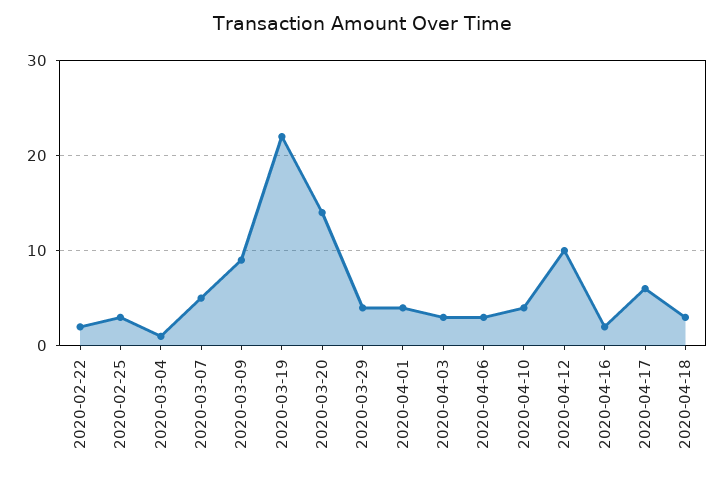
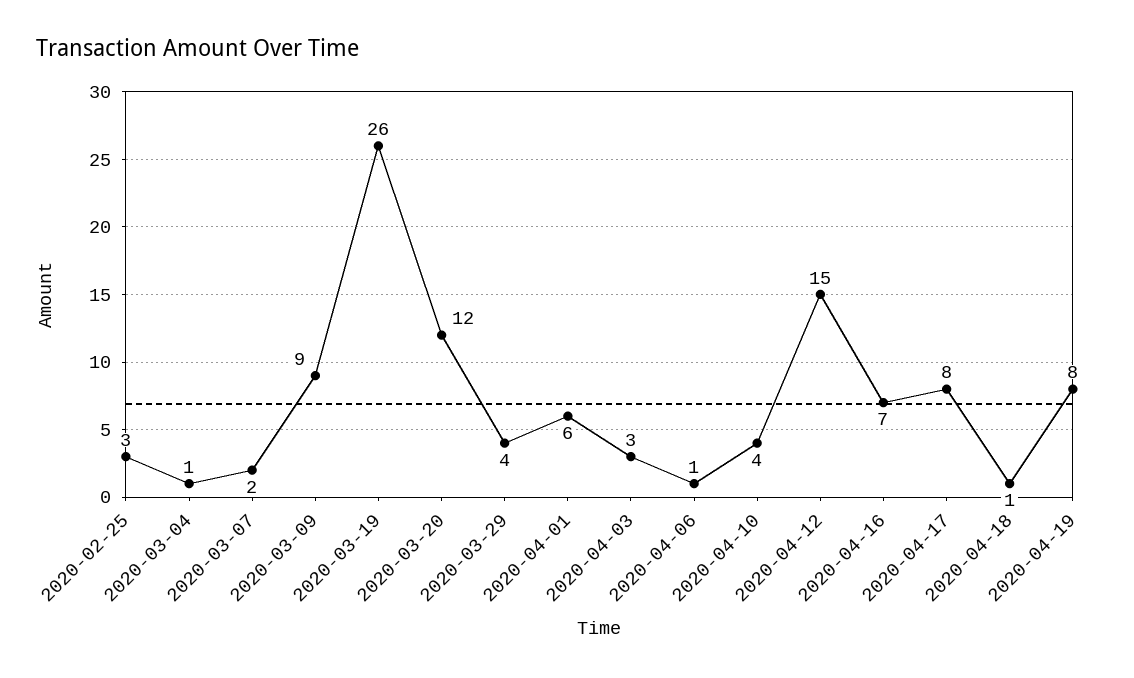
2020-02-22: 2 -> none
2020-03-07: 5 -> 2
2020-03-19: 22 -> 26
2020-03-20: 14 -> 12
2020-04-01: 4 -> 6
2020-04-06: 3 -> 1
2020-04-12: 10 -> 15
2020-04-16: 2 -> 7
2020-04-17: 6 -> 8
2020-04-18: 3 -> 1
2020-04-19: none -> 8

